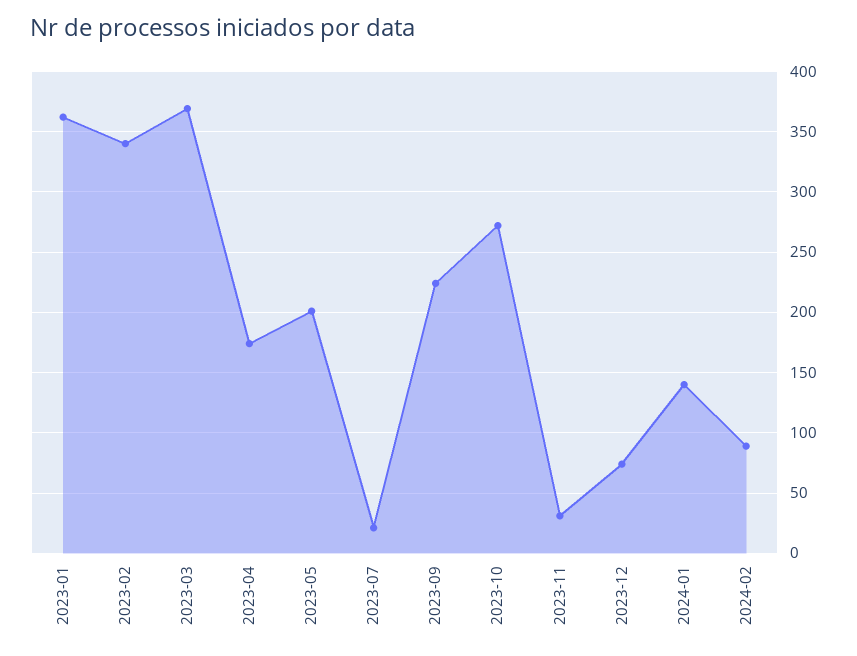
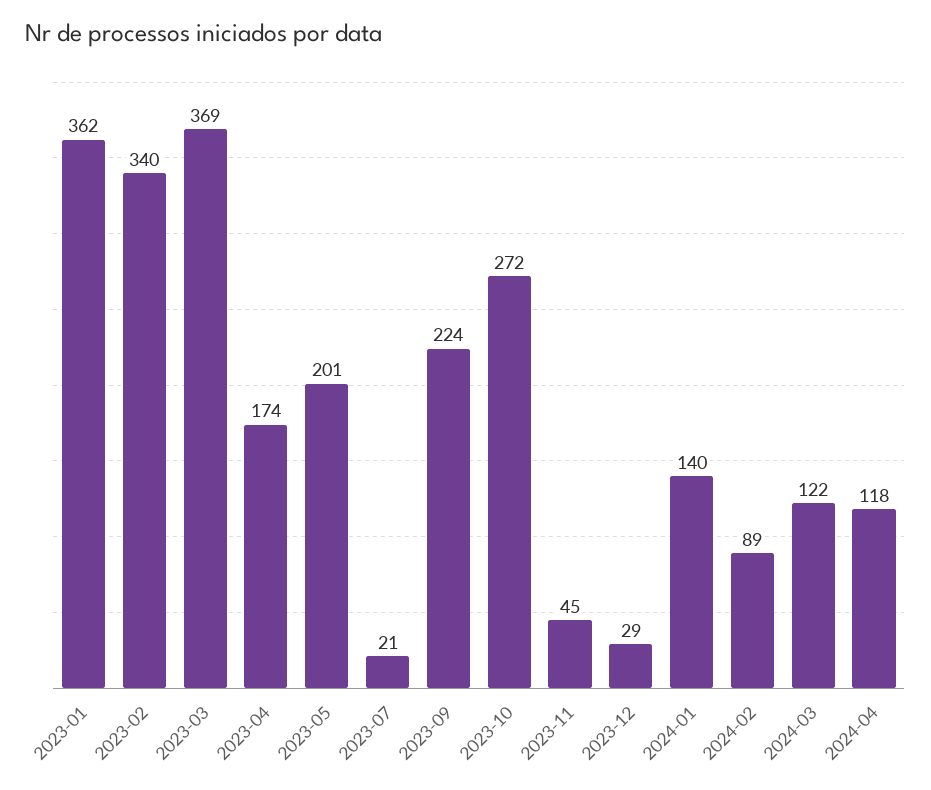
2023-11: 30 -> 45
2023-12: 75 -> 29
2024-03: none -> 122
2024-04: none -> 118

